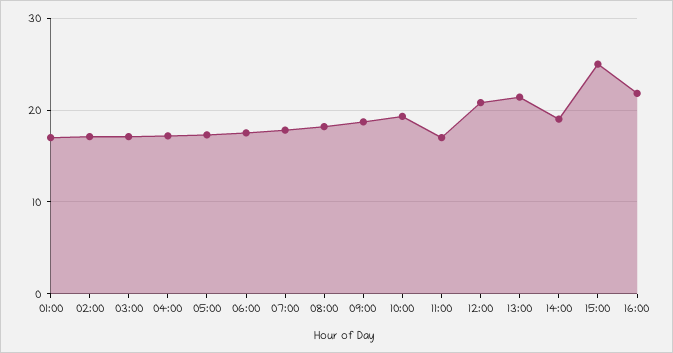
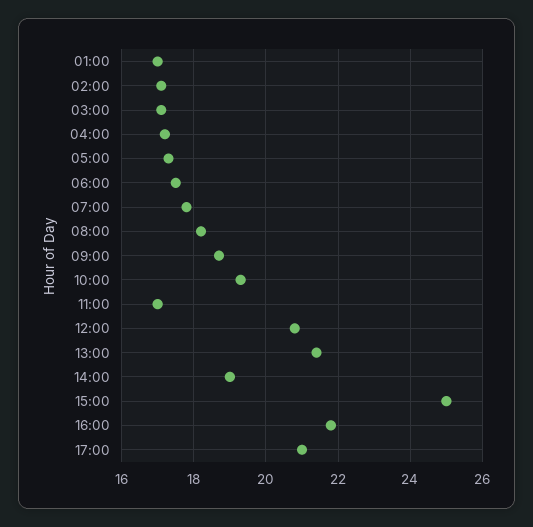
17:00: none -> 21

